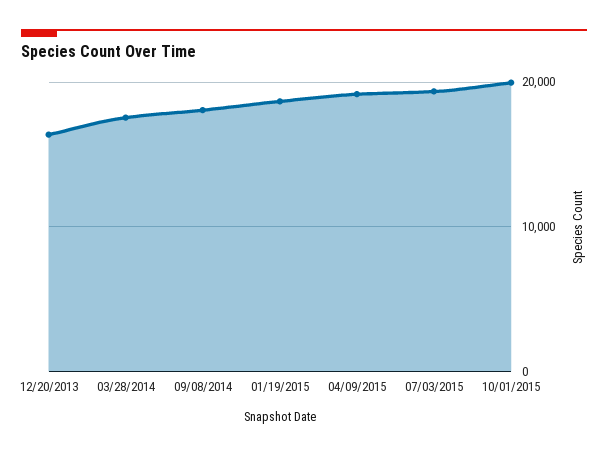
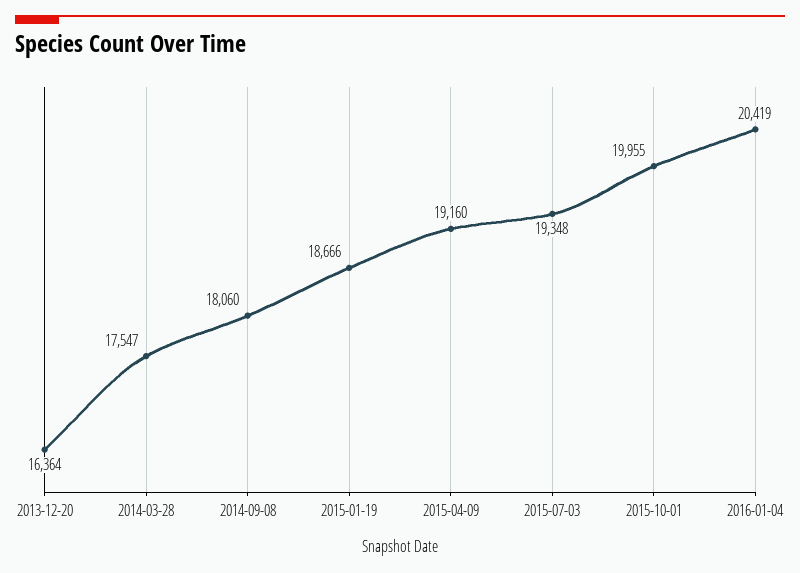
2016-01-04: none -> 20419

